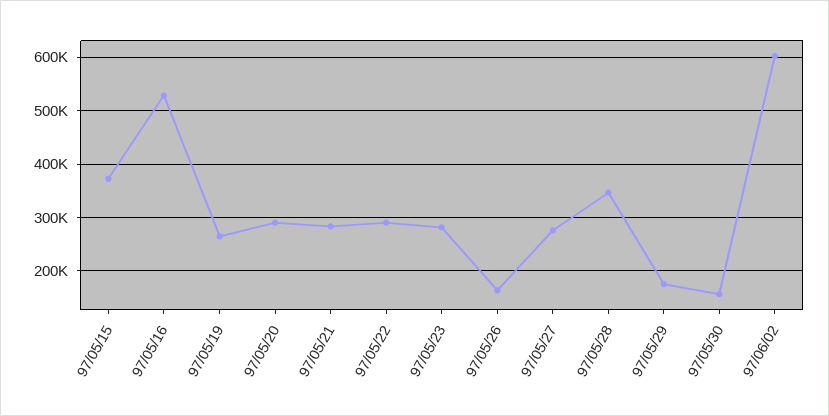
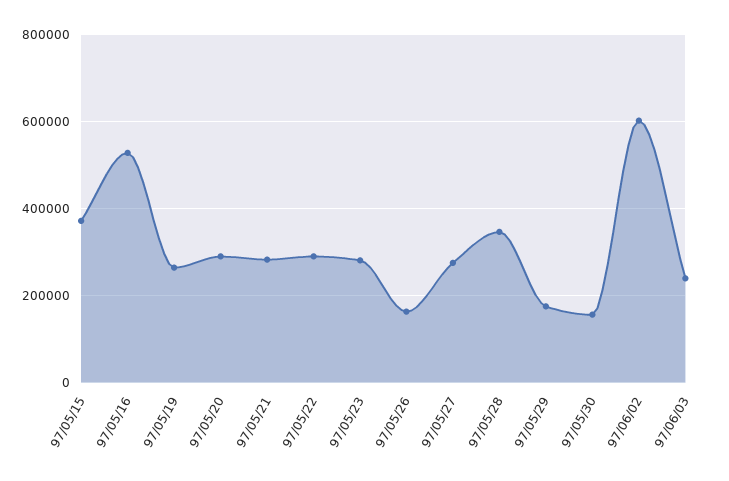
97/06/03: none -> 240000

